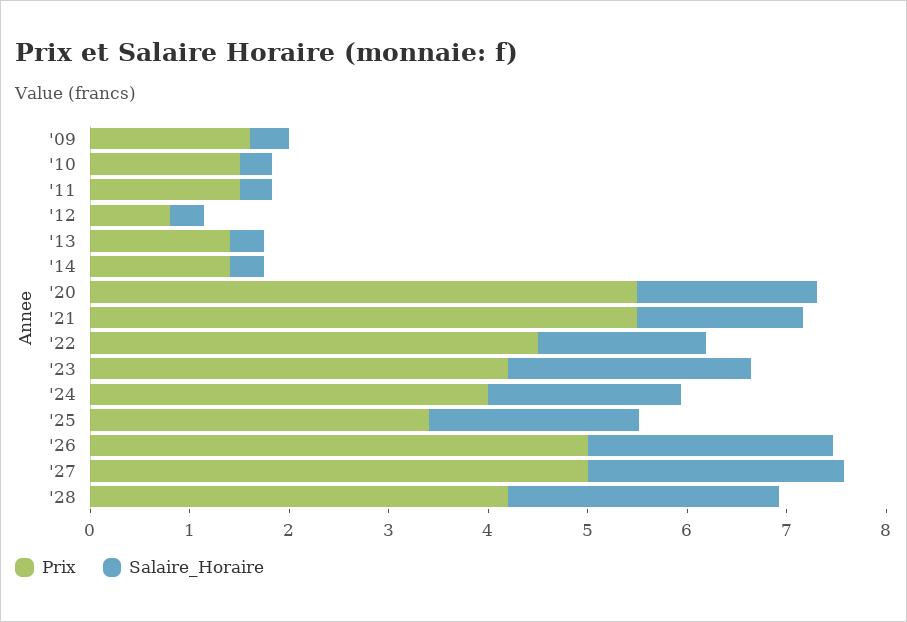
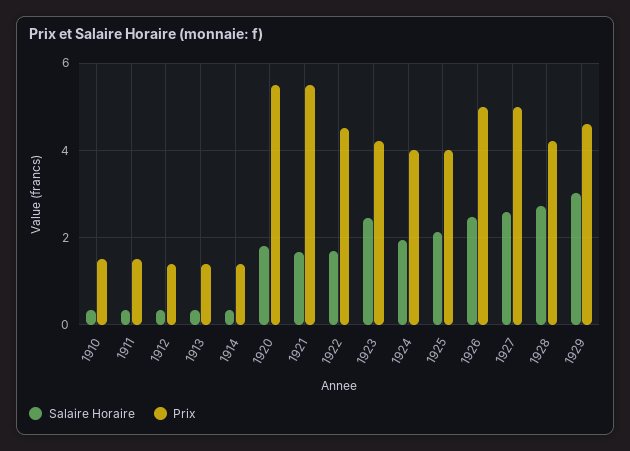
Prix, '09: 1.6 -> none
Salaire_Horaire, '09: 0.4 -> none
Prix, '12: 0.8 -> 1.4
Prix, '25: 3.4 -> 4
Salaire_Horaire, 1929: none -> 3
Prix, 1929: none -> 4.6

